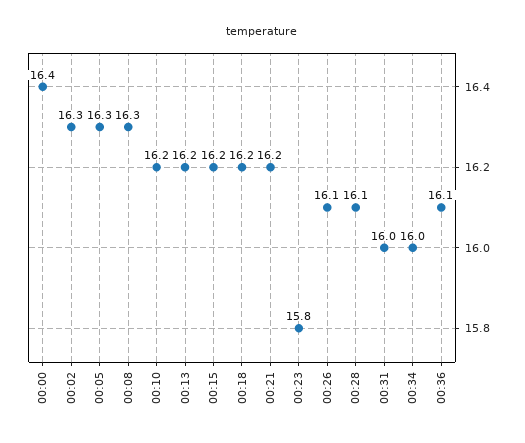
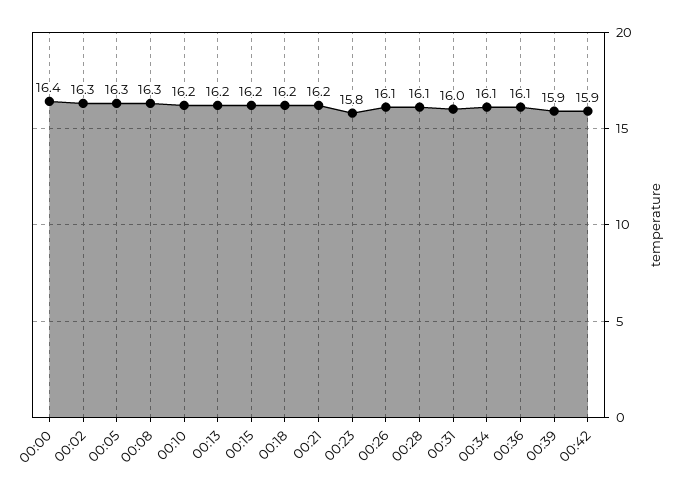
00:34: 16 -> 16.1
00:39: none -> 15.9
00:42: none -> 15.9

